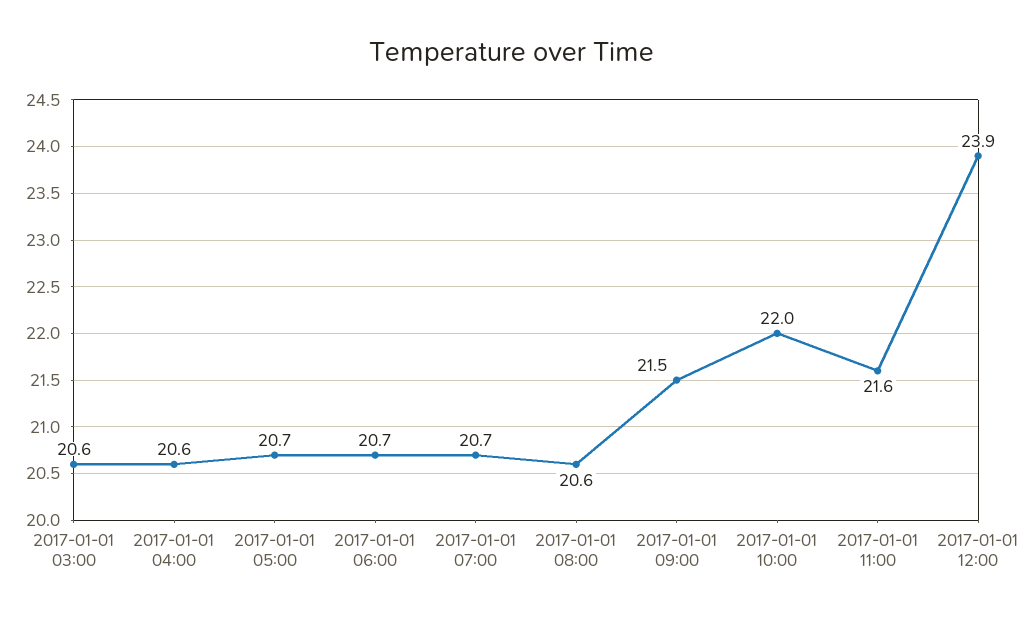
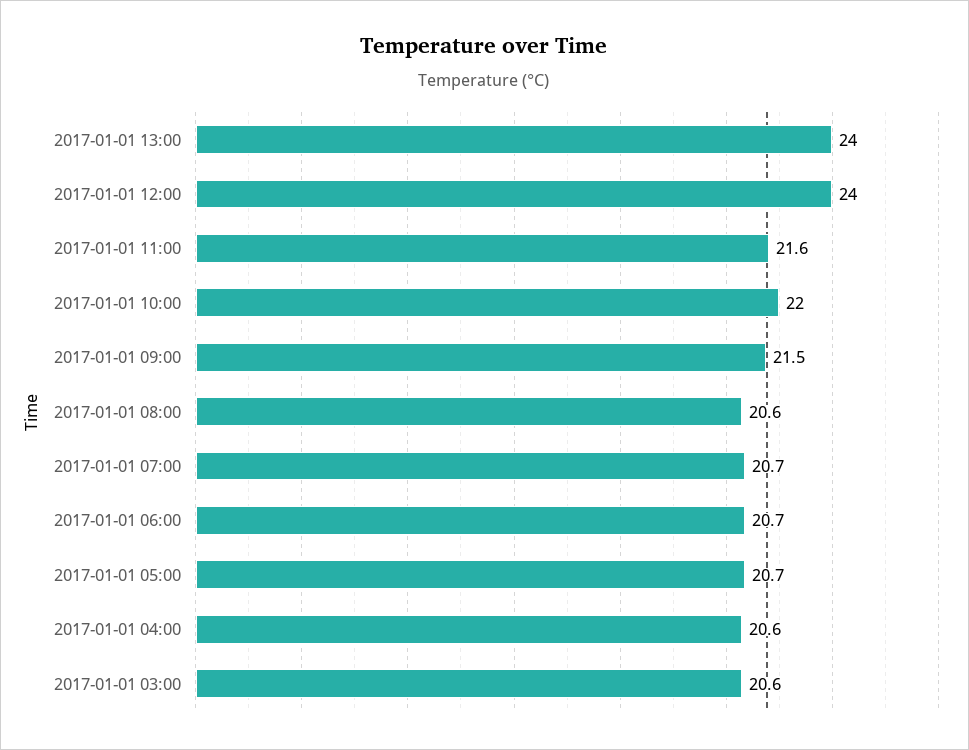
2017-01-01 12:00: 23.9 -> 24
2017-01-01 13:00: none -> 24

